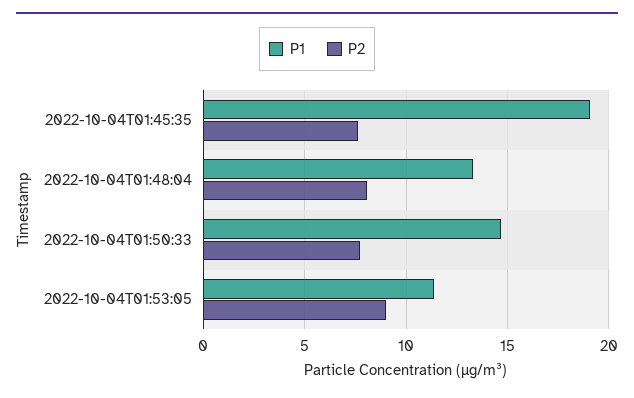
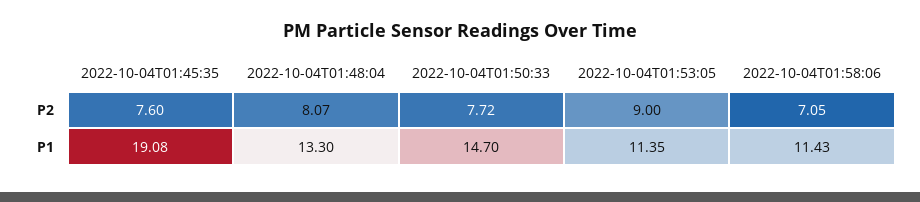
P2, 2022-10-04T01:58:06: none -> 7.05
P1, 2022-10-04T01:58:06: none -> 11.43

